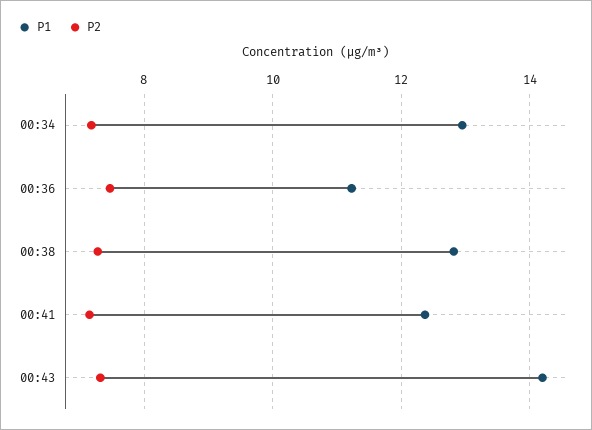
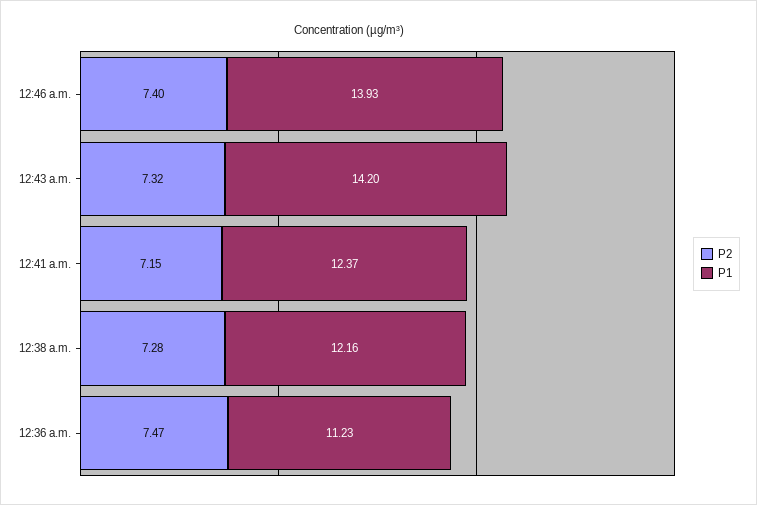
P1, 00:34: 13 -> none
P2, 00:34: 7.2 -> none
P1, 00:38: 12.8 -> 12.16
P2, 12:46 a.m.: none -> 7.4
P1, 12:46 a.m.: none -> 13.93

